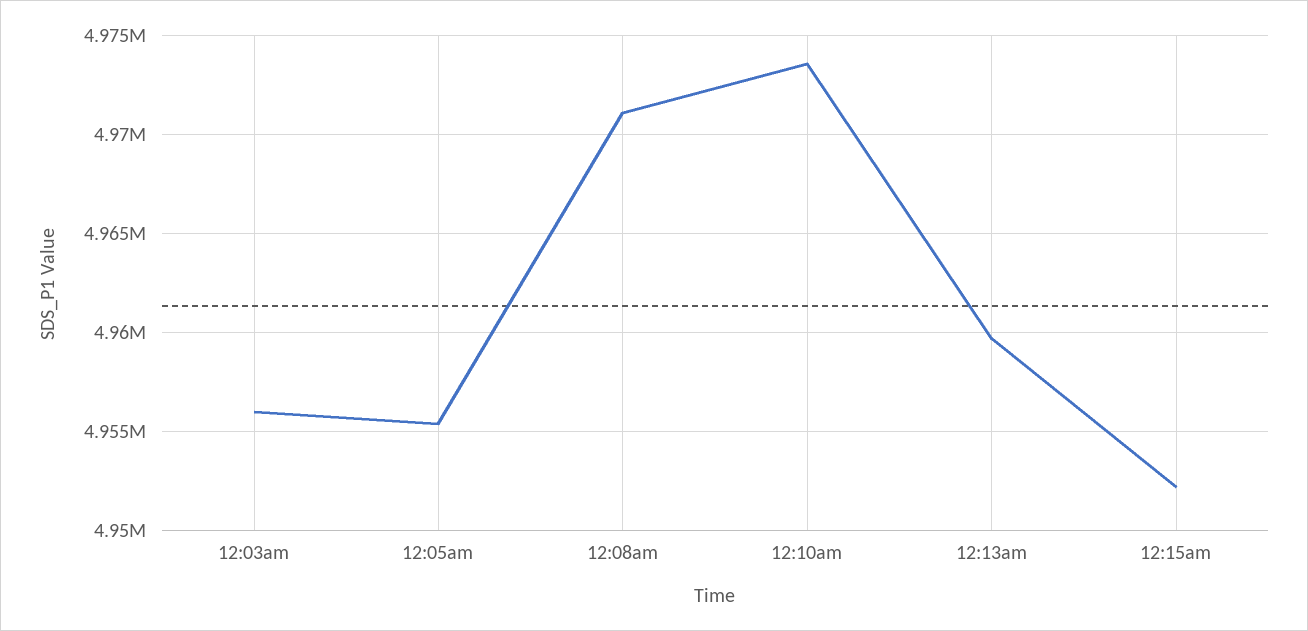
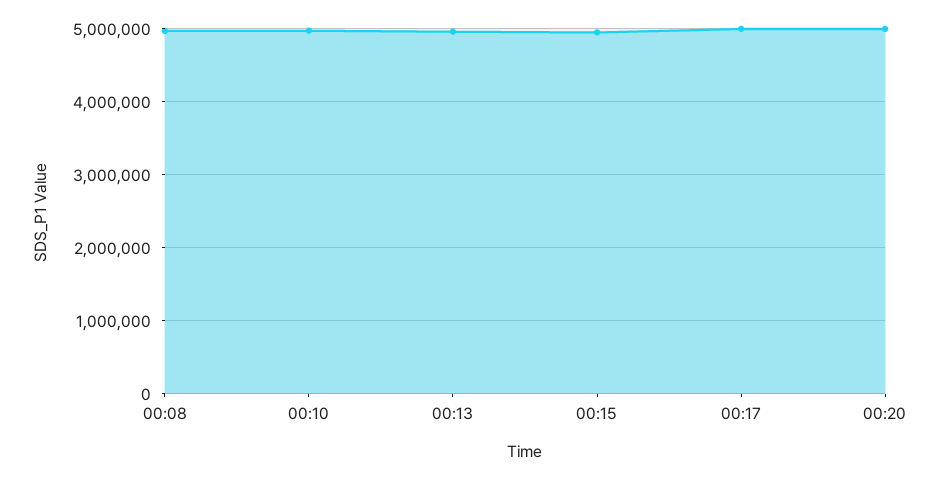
12:03am: 4956000 -> none
12:05am: 4955500 -> none
00:17: none -> 5000000
00:20: none -> 5000000

